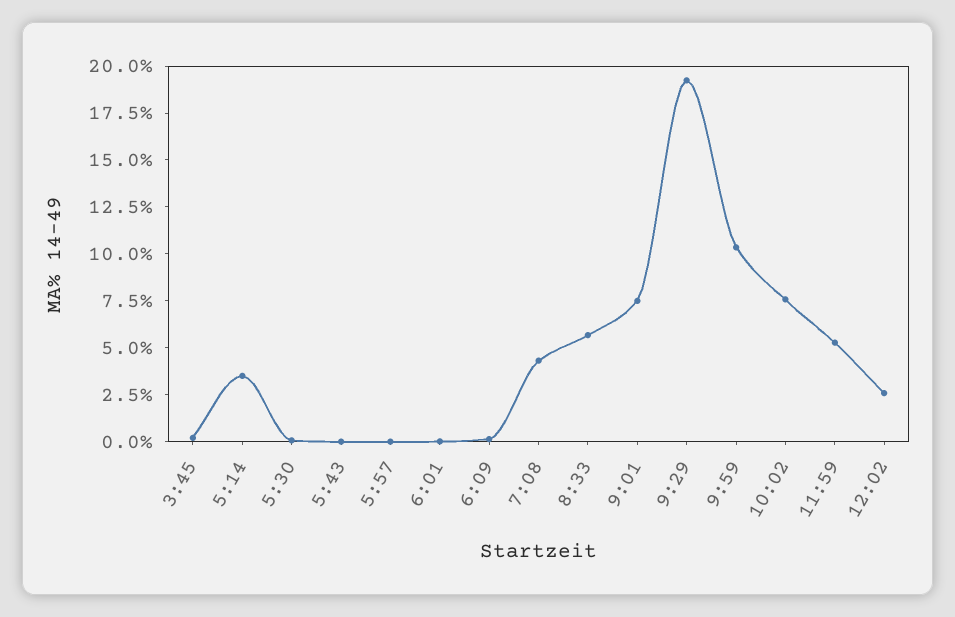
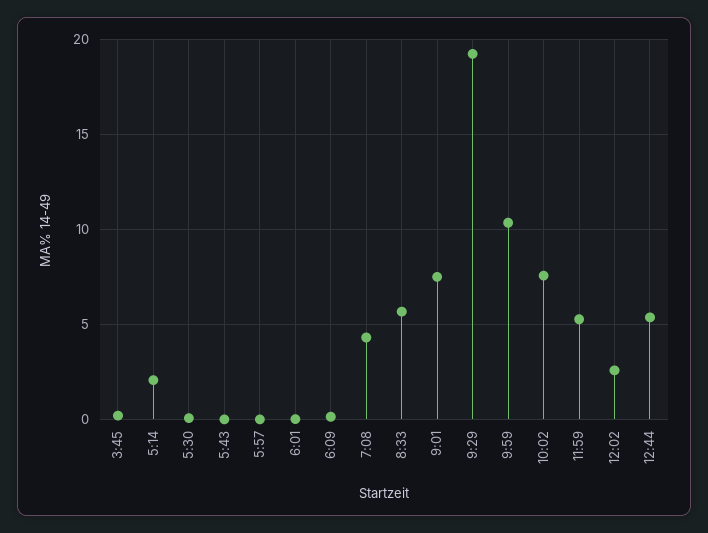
5:14: 3.5 -> 2
12:44: none -> 5.5

